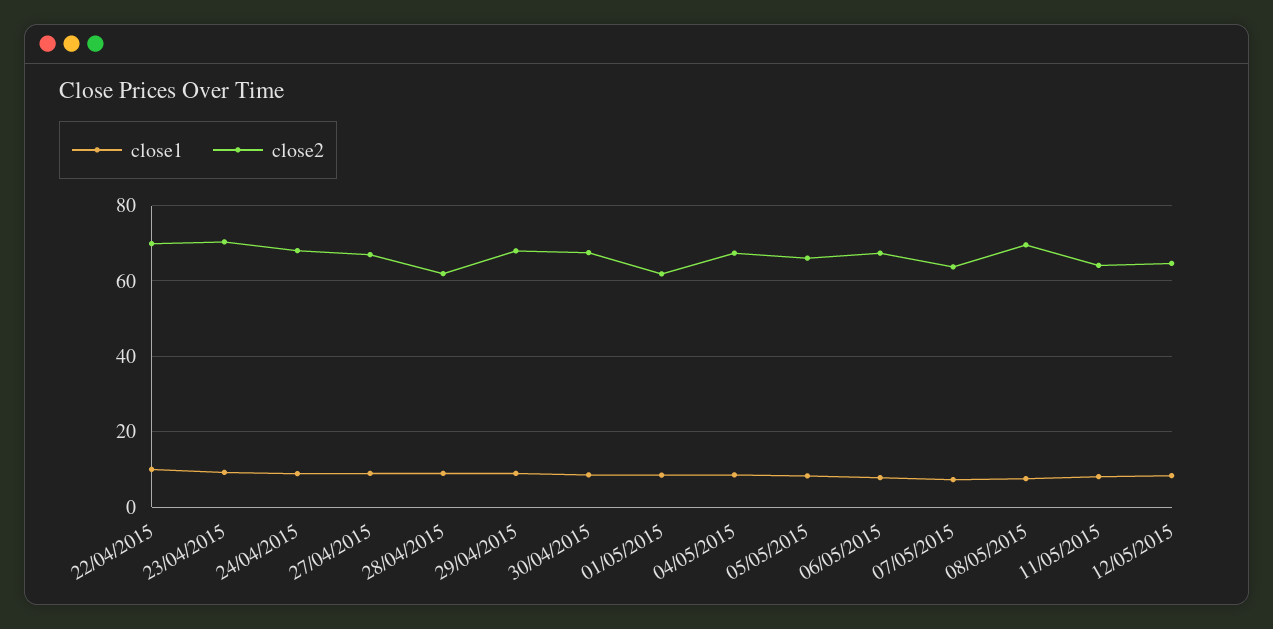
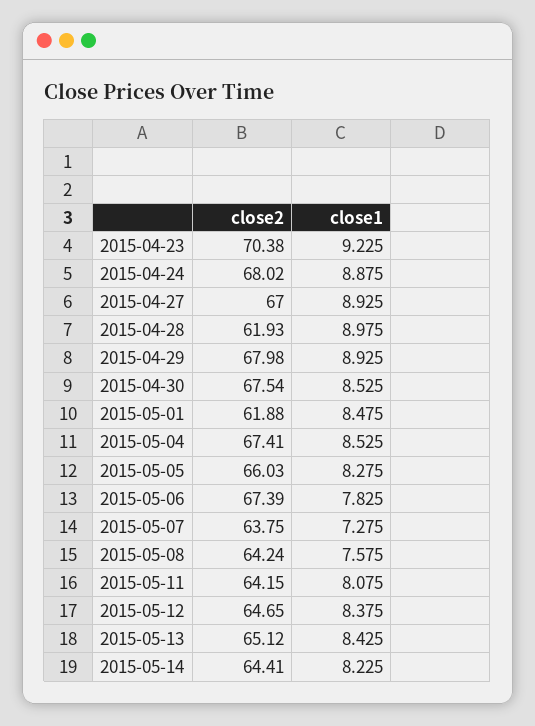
close1, 22/04/2015: 10 -> none
close2, 22/04/2015: 70 -> none
close2, 08/05/2015: 70 -> 64.24
close2, 2015-05-13: none -> 65.12
close1, 2015-05-13: none -> 8.425
close2, 2015-05-14: none -> 64.41
close1, 2015-05-14: none -> 8.225

